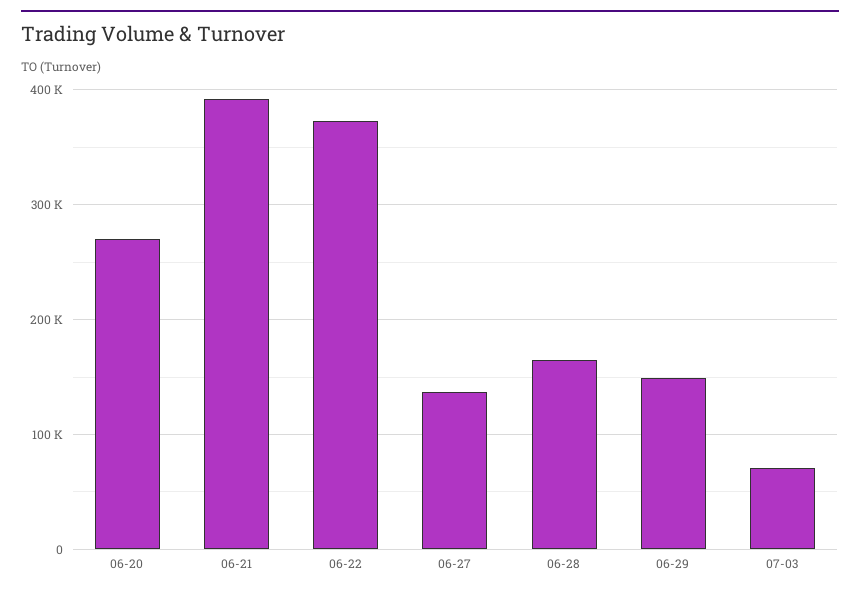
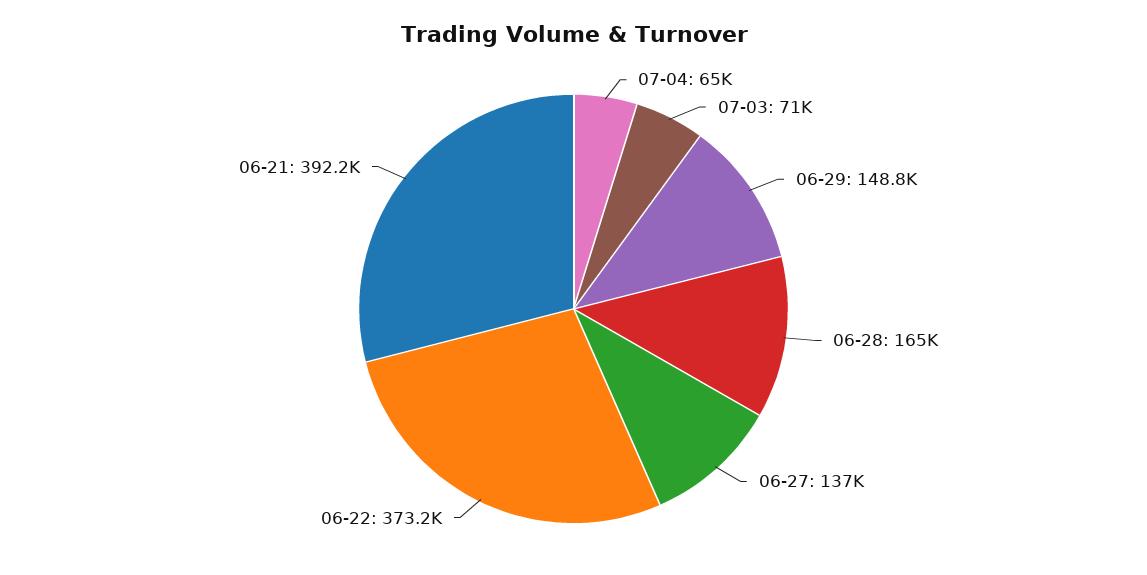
06-20: 270000 -> none
07-04: none -> 65000

